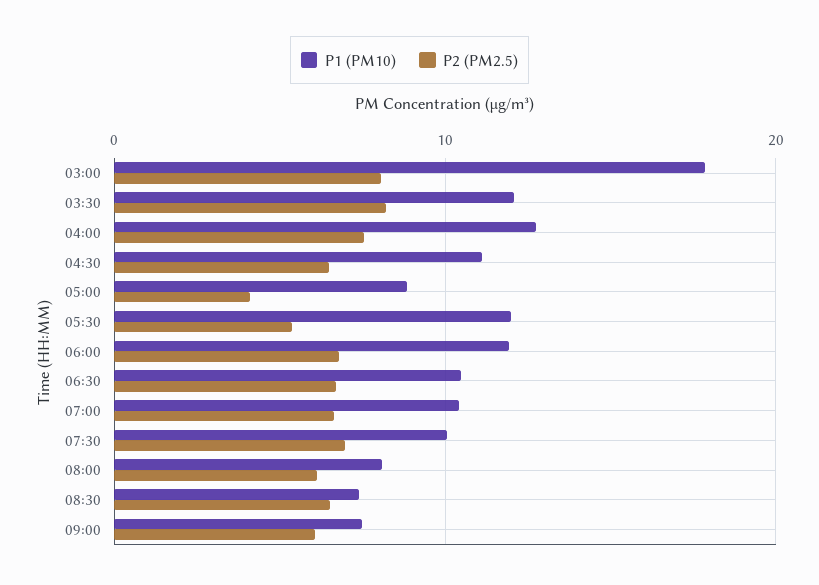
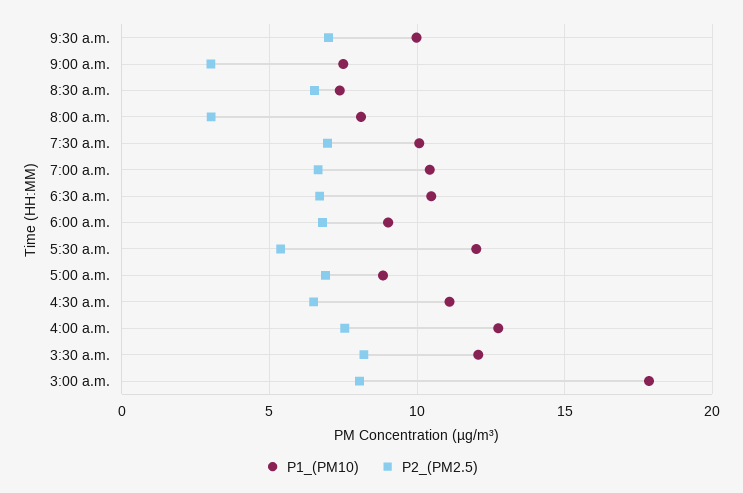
P2 (PM2.5), 05:00: 4 -> 7
P1 (PM10), 06:00: 12 -> 9
P2 (PM2.5), 08:00: 6 -> 3
P2 (PM2.5), 09:00: 6 -> 3
P1 (PM10), 9:30 a.m.: none -> 10
P2 (PM2.5), 9:30 a.m.: none -> 7

